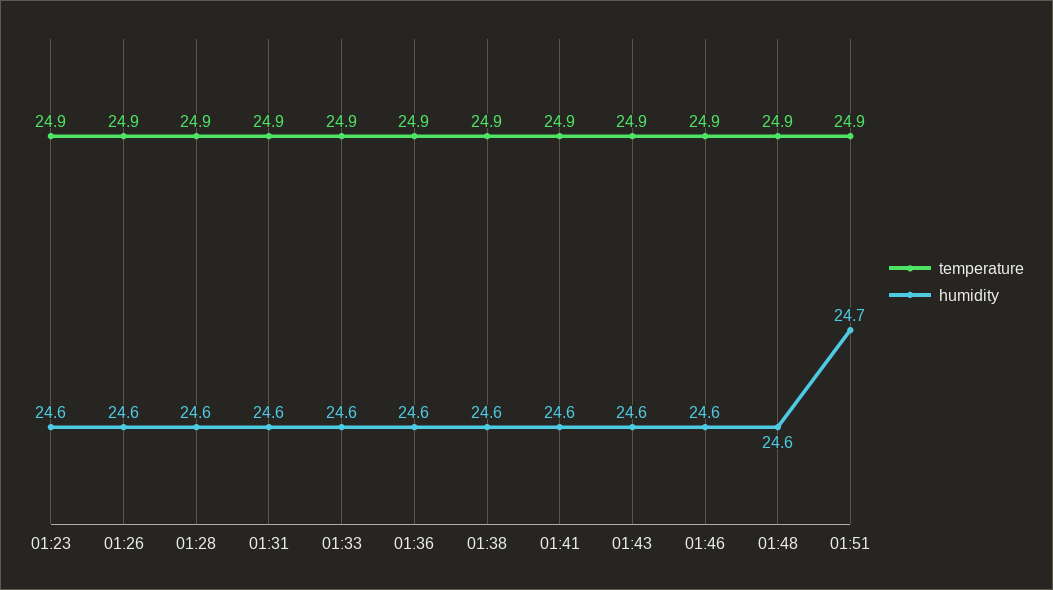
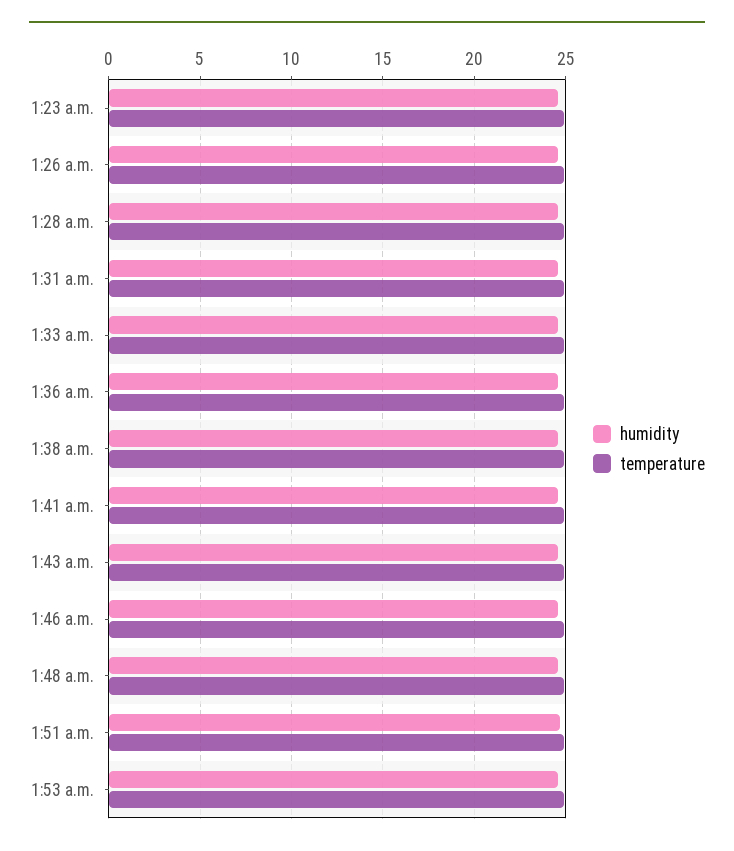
humidity, 1:53 a.m.: none -> 24.5
temperature, 1:53 a.m.: none -> 25

